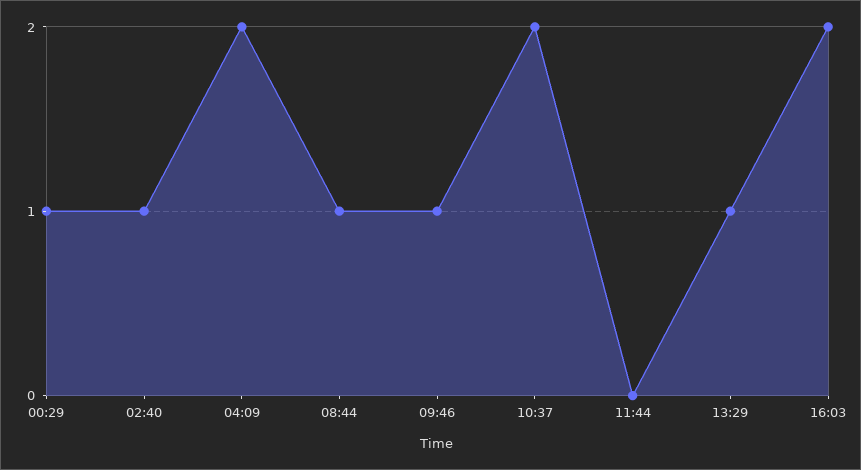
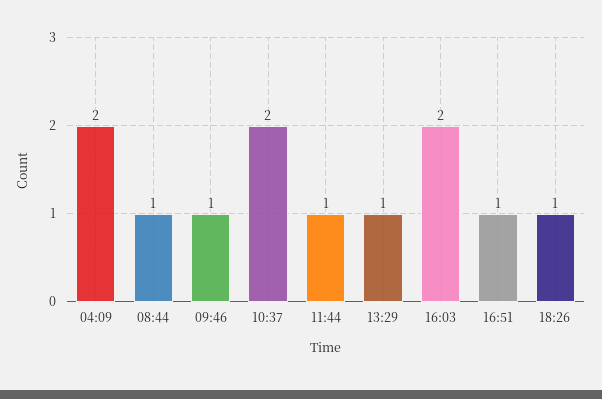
00:29: 1 -> none
02:40: 1 -> none
11:44: 0 -> 1
16:51: none -> 1
18:26: none -> 1

